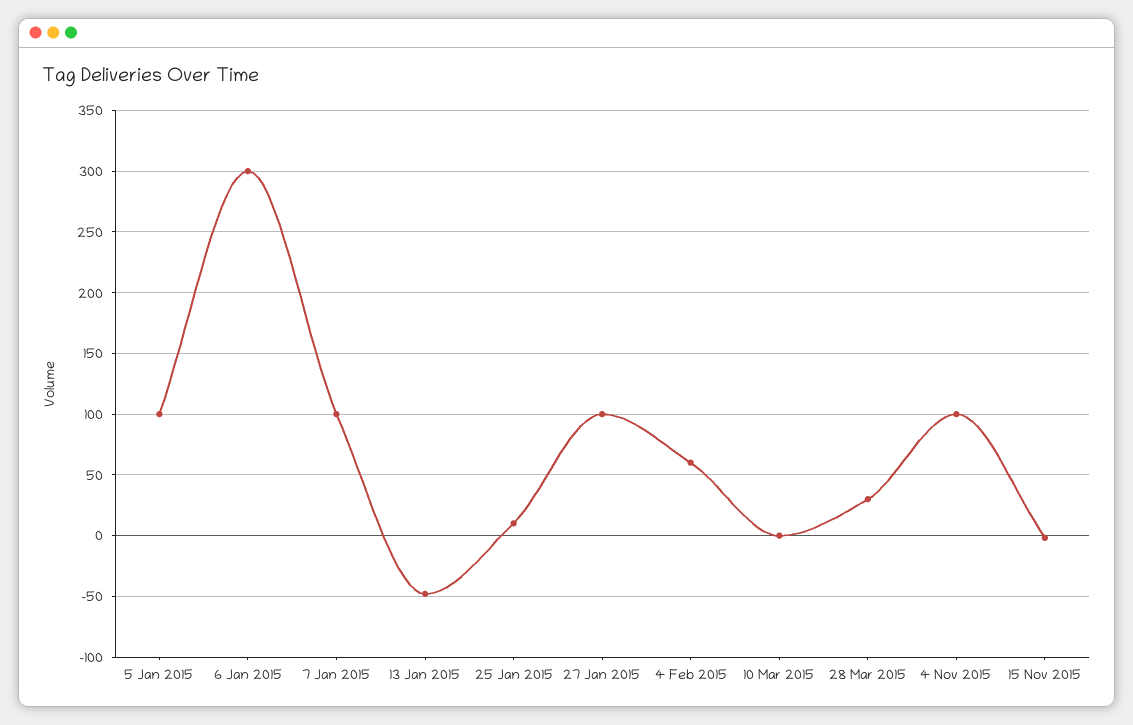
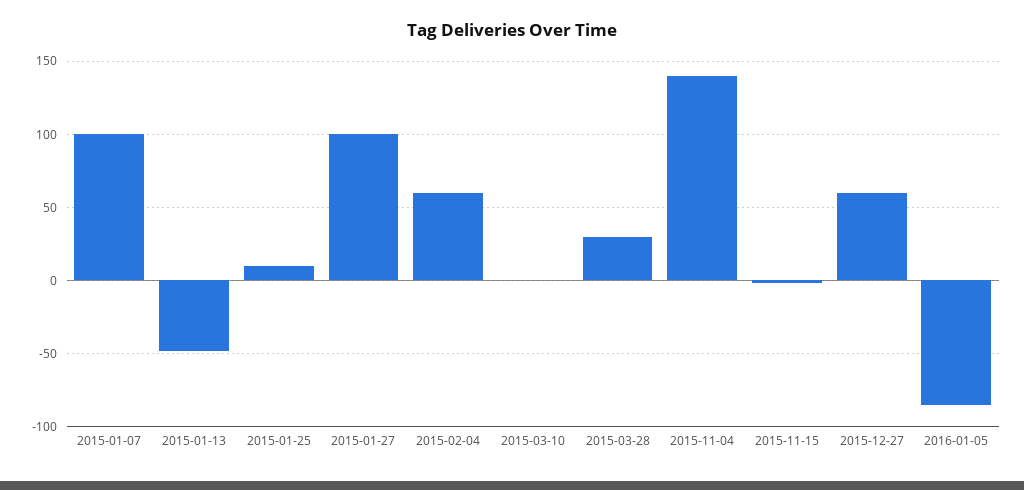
5 Jan 2015: 100 -> none
6 Jan 2015: 300 -> none
4 Nov 2015: 100 -> 140
2015-12-27: none -> 60
2016-01-05: none -> -85

